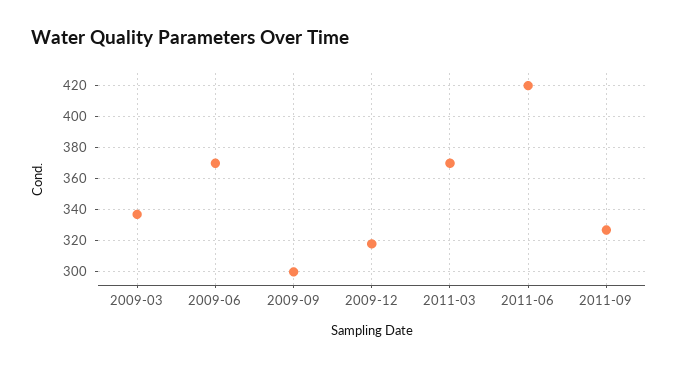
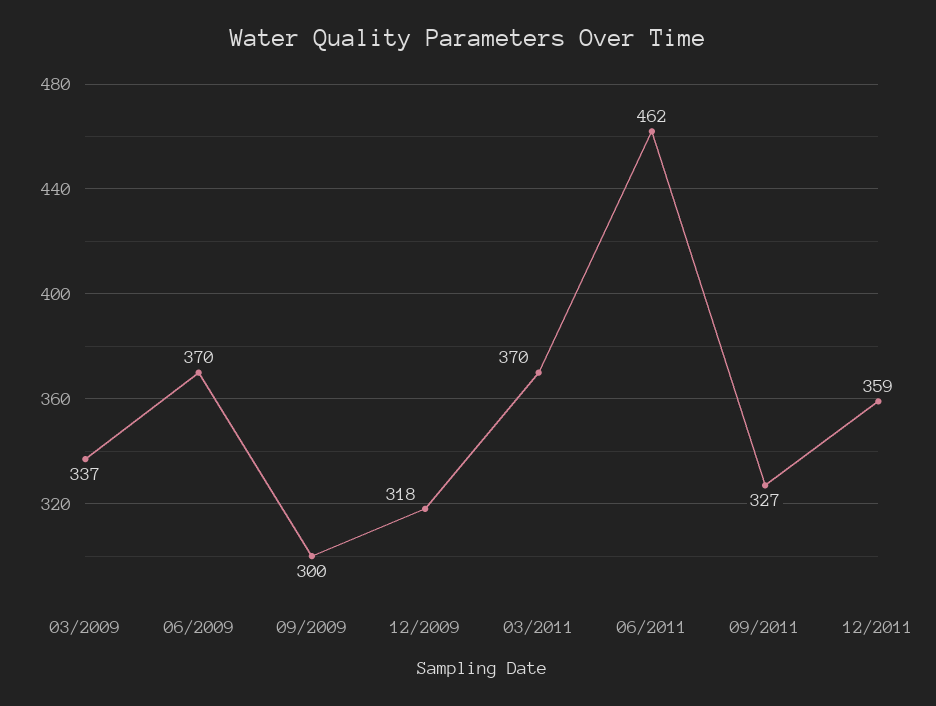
2011-06: 420 -> 462
12/2011: none -> 359

